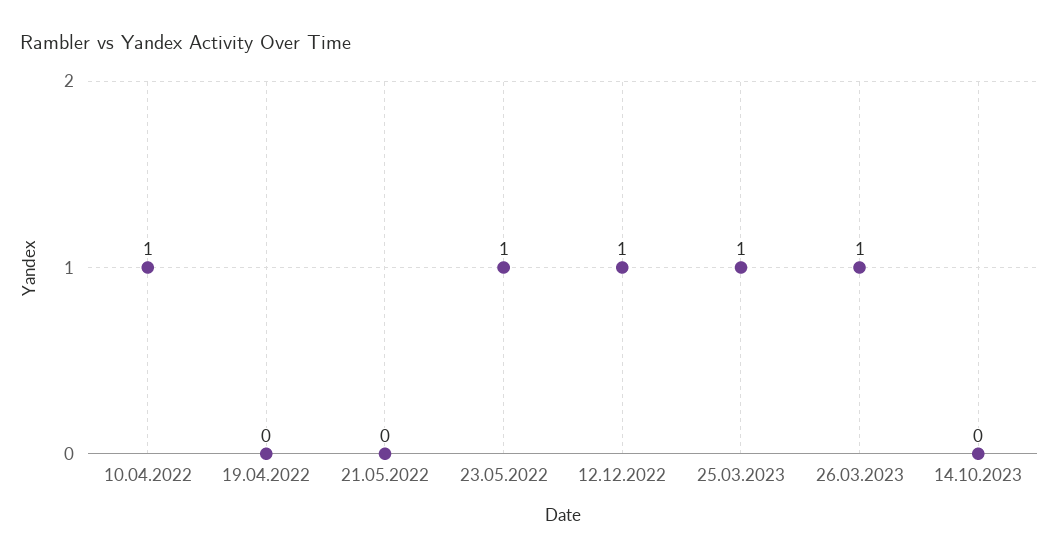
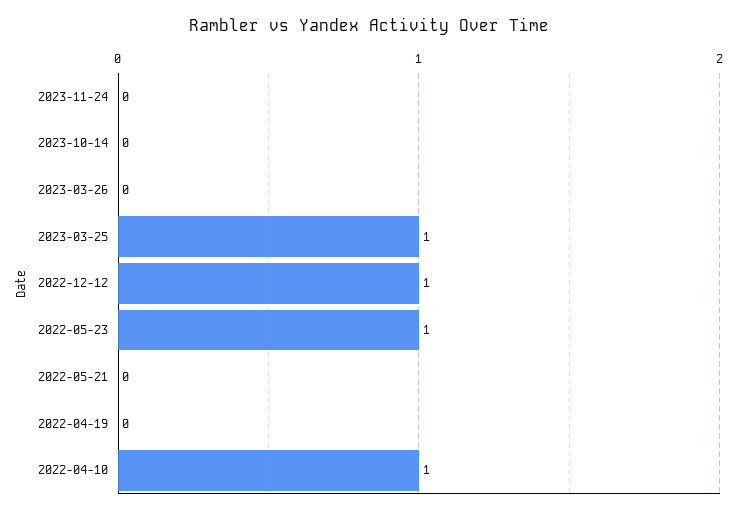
26.03.2023: 1 -> 0
2023-11-24: none -> 0

